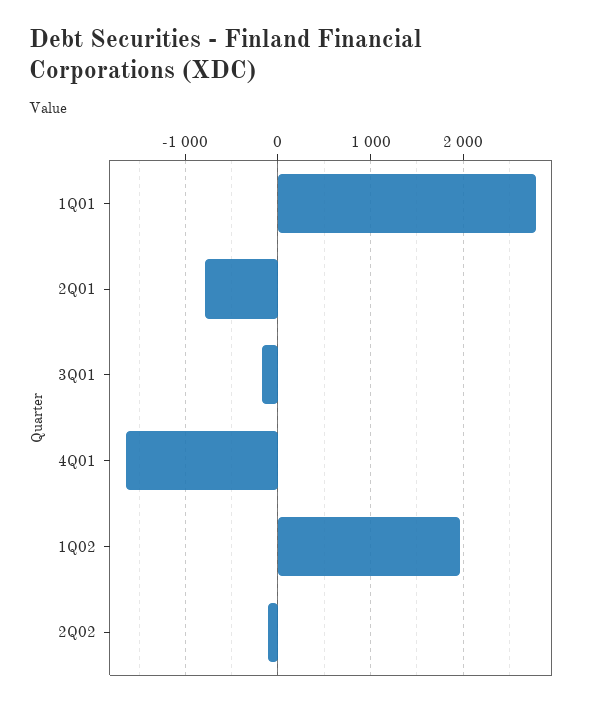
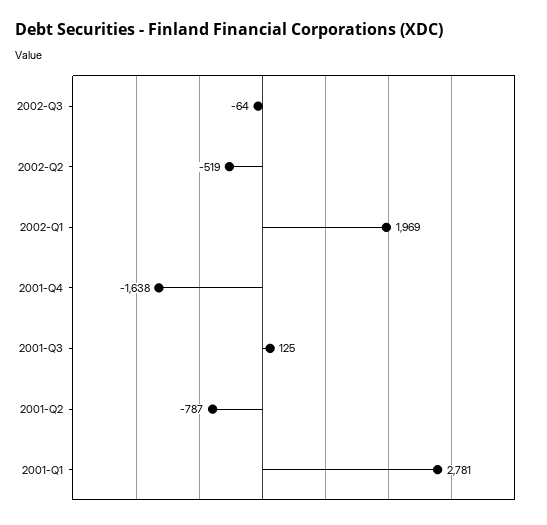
3Q01: -200 -> 125
2Q02: -100 -> -519
2002-Q3: none -> -64

